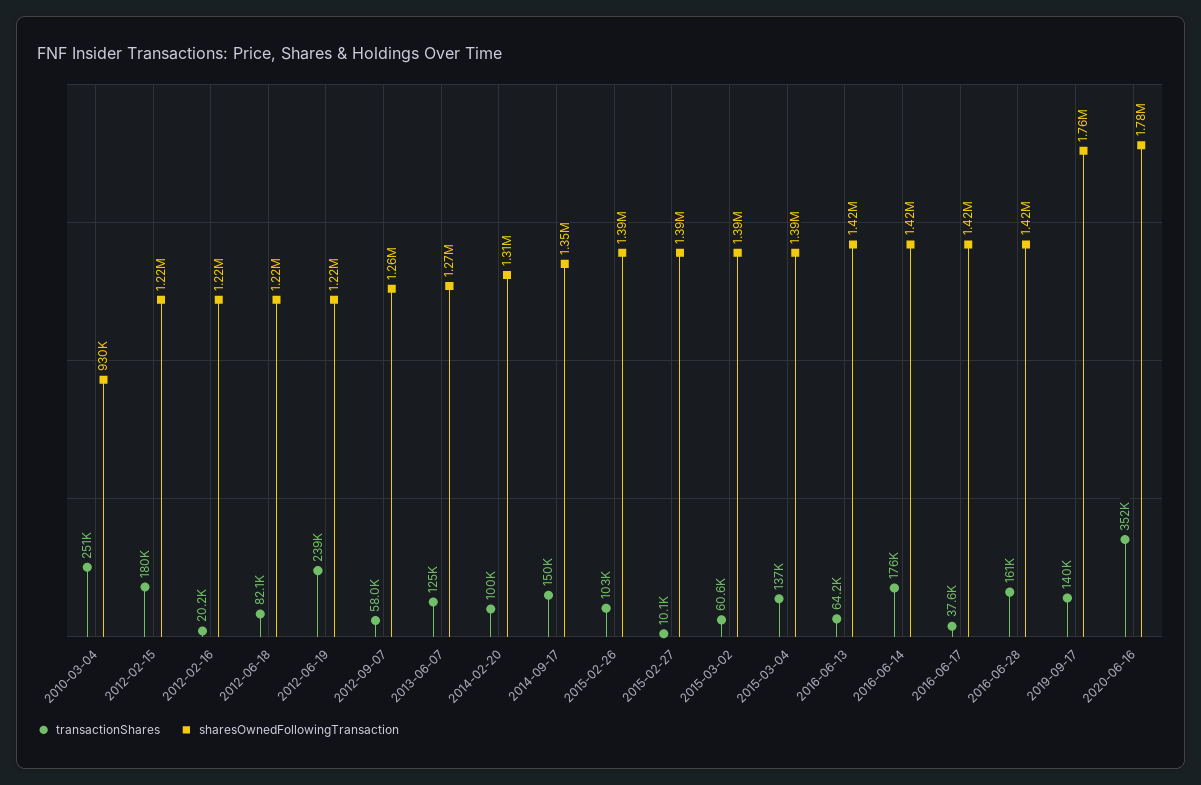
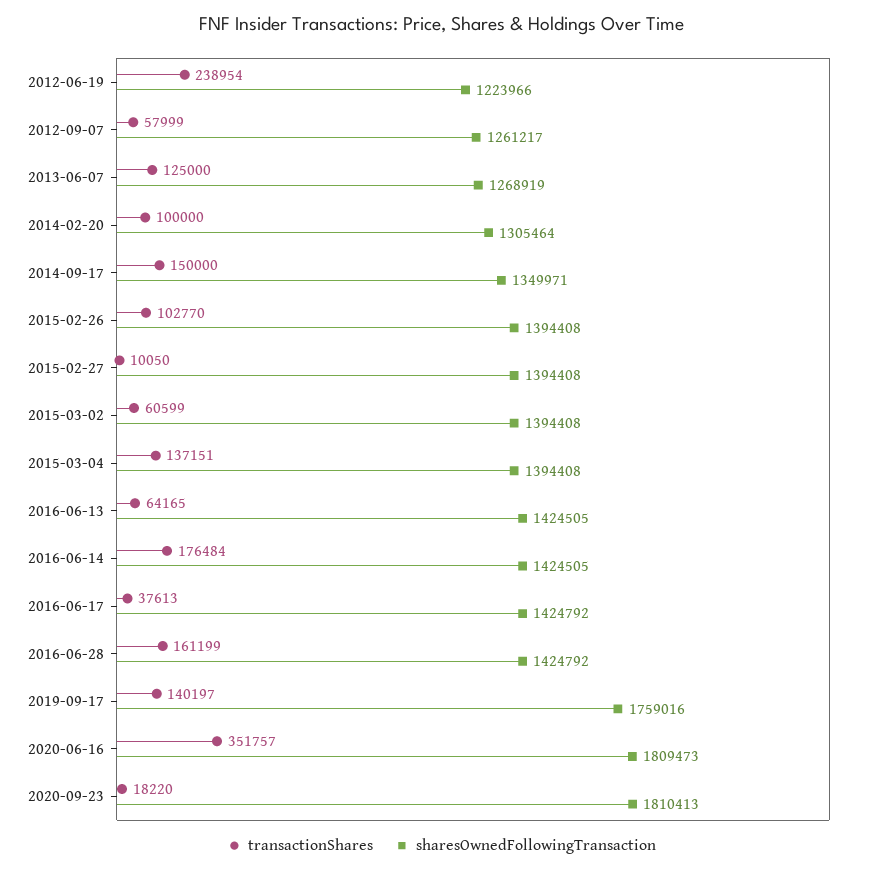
transactionShares, 2010-03-04: 251000 -> none
sharesOwnedFollowingTransaction, 2010-03-04: 930000 -> none
transactionShares, 2012-02-15: 180000 -> none
sharesOwnedFollowingTransaction, 2012-02-15: 1220000 -> none
transactionShares, 2012-02-16: 20200 -> none
sharesOwnedFollowingTransaction, 2012-02-16: 1220000 -> none
transactionShares, 2012-06-18: 82100 -> none
sharesOwnedFollowingTransaction, 2012-06-18: 1220000 -> none
sharesOwnedFollowingTransaction, 2020-06-16: 1780000 -> 1809473
transactionShares, 2020-09-23: none -> 18220
sharesOwnedFollowingTransaction, 2020-09-23: none -> 1810413

